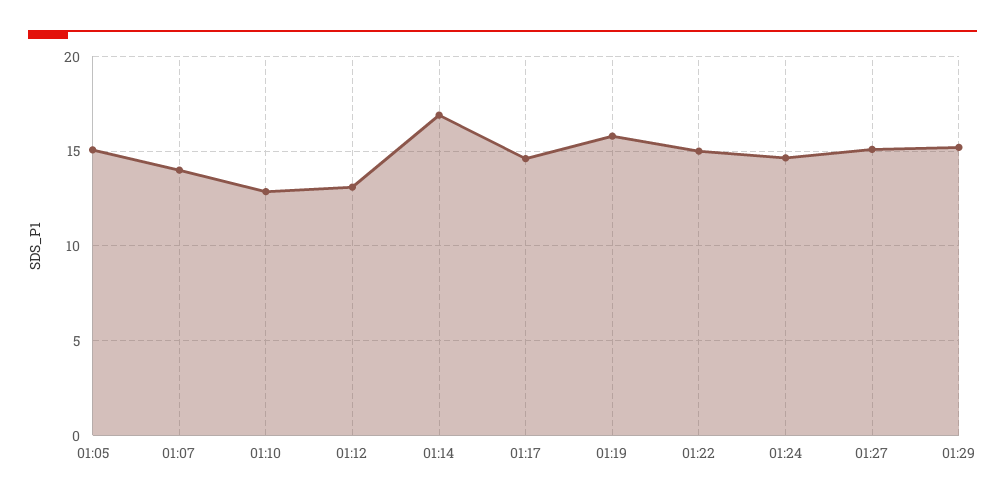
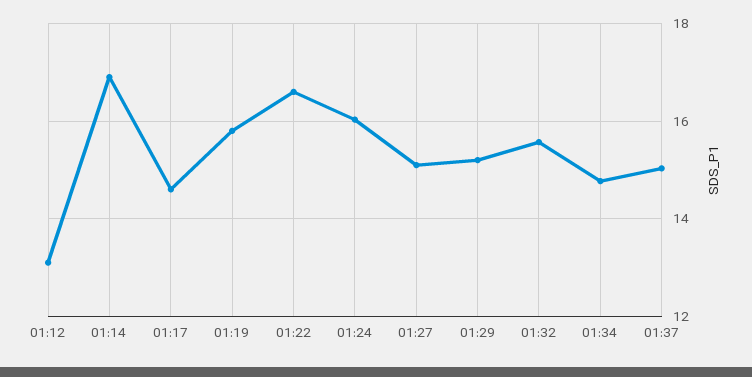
01:05: 15 -> none
01:07: 14 -> none
01:10: 13 -> none
01:22: 15 -> 16.6
01:24: 14.5 -> 16
01:32: none -> 15.6
01:34: none -> 14.8
01:37: none -> 15

